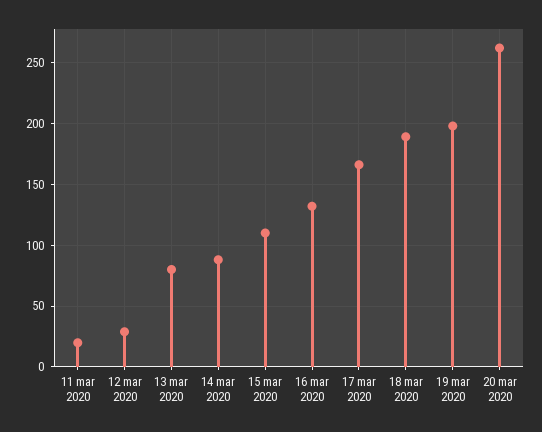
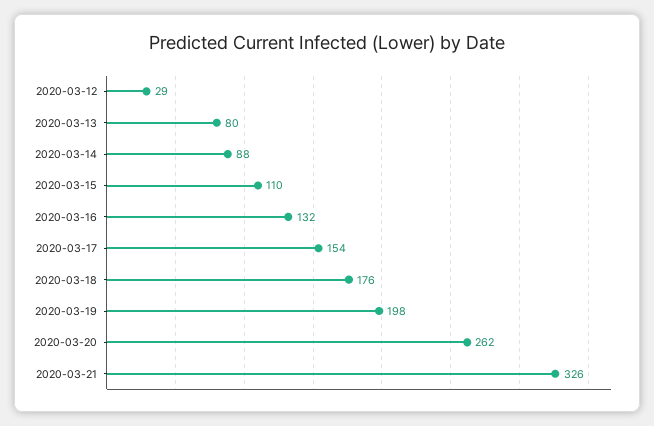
11 mar 2020: 20 -> none
17 mar 2020: 165 -> 154
18 mar 2020: 190 -> 176
2020-03-21: none -> 326

